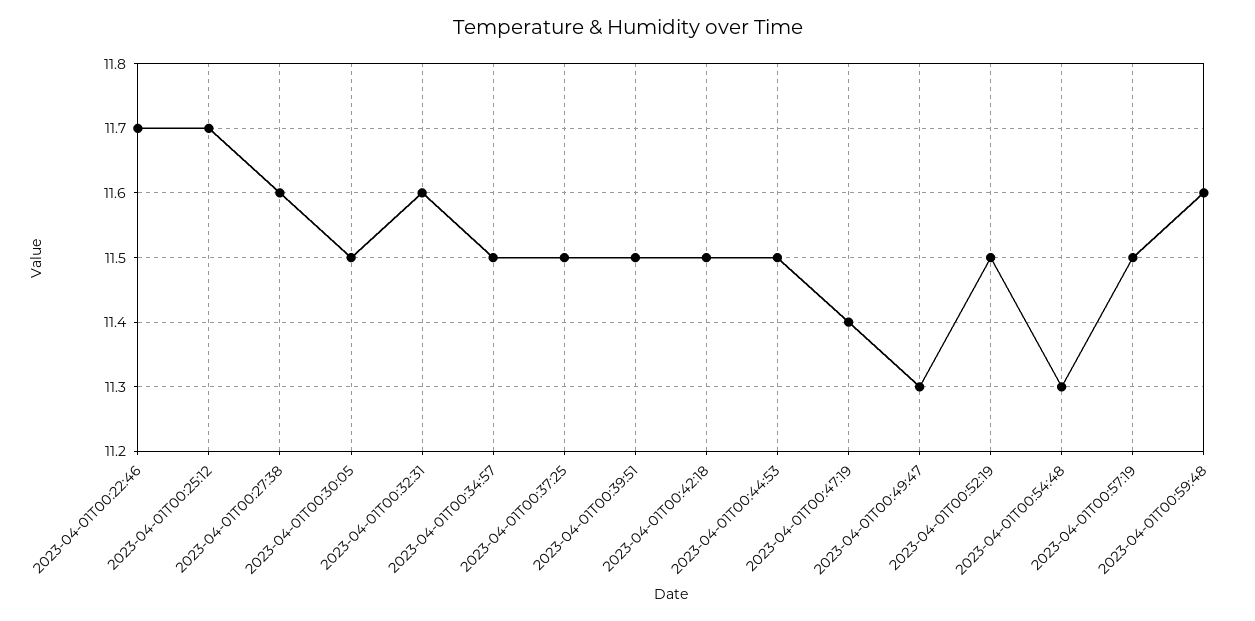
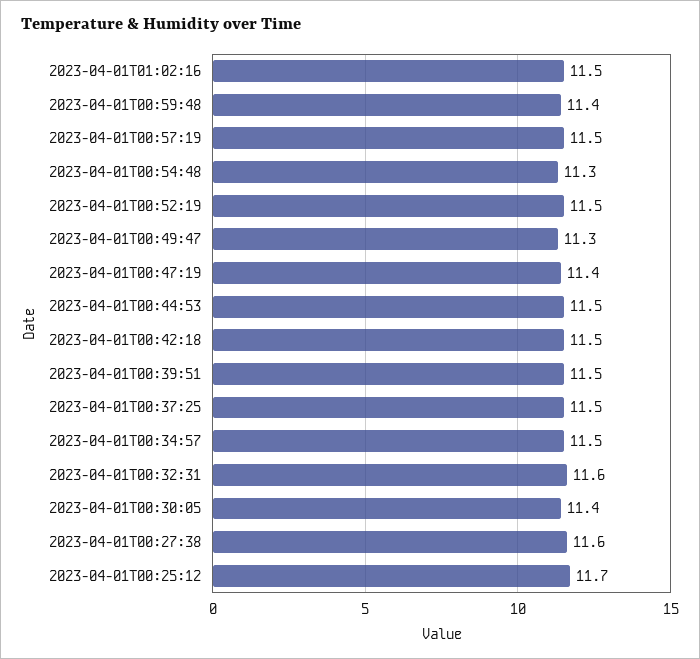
2023-04-01T00:22:46: 11.7 -> none
2023-04-01T00:30:05: 11.5 -> 11.4
2023-04-01T00:59:48: 11.6 -> 11.4
2023-04-01T01:02:16: none -> 11.5

